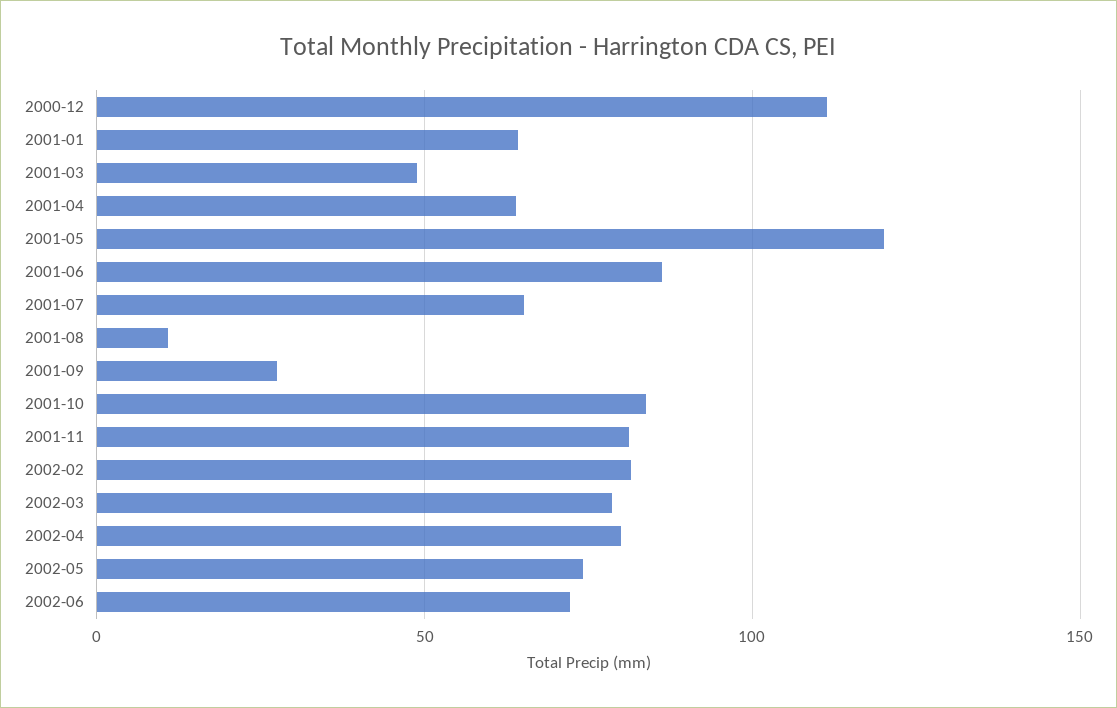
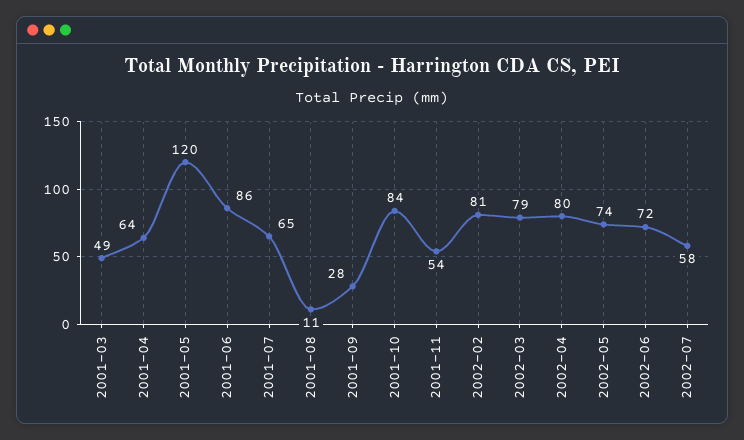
2000-12: 110 -> none
2001-01: 65 -> none
2001-11: 80 -> 54
2002-07: none -> 58

